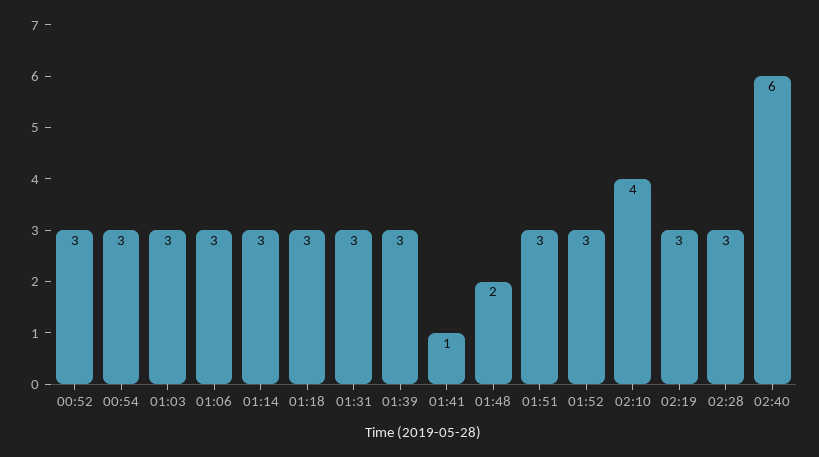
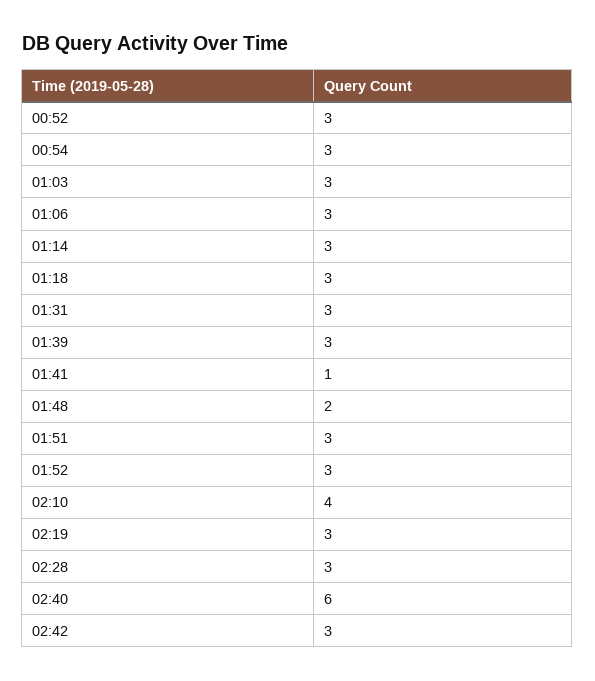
02:42: none -> 3

